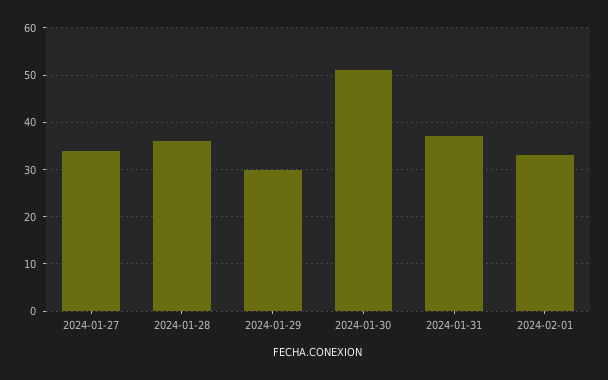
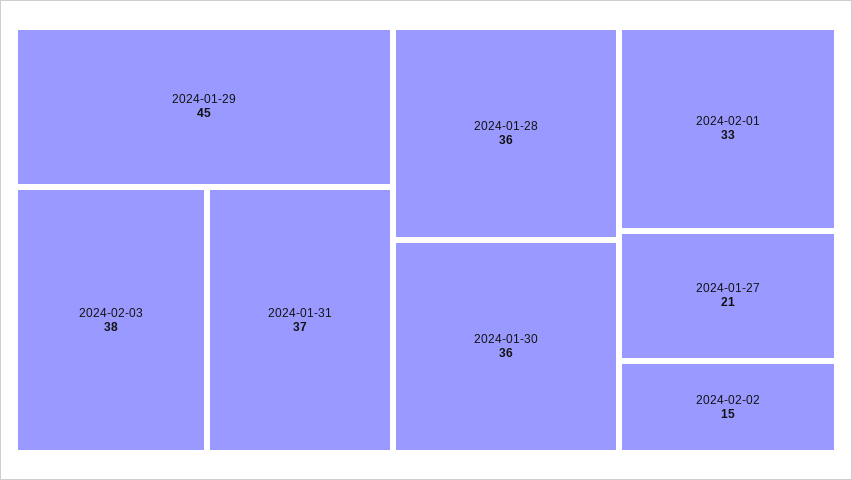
2024-01-27: 35 -> 21
2024-01-29: 30 -> 45
2024-01-30: 50 -> 36
2024-02-03: none -> 38
2024-02-02: none -> 15

